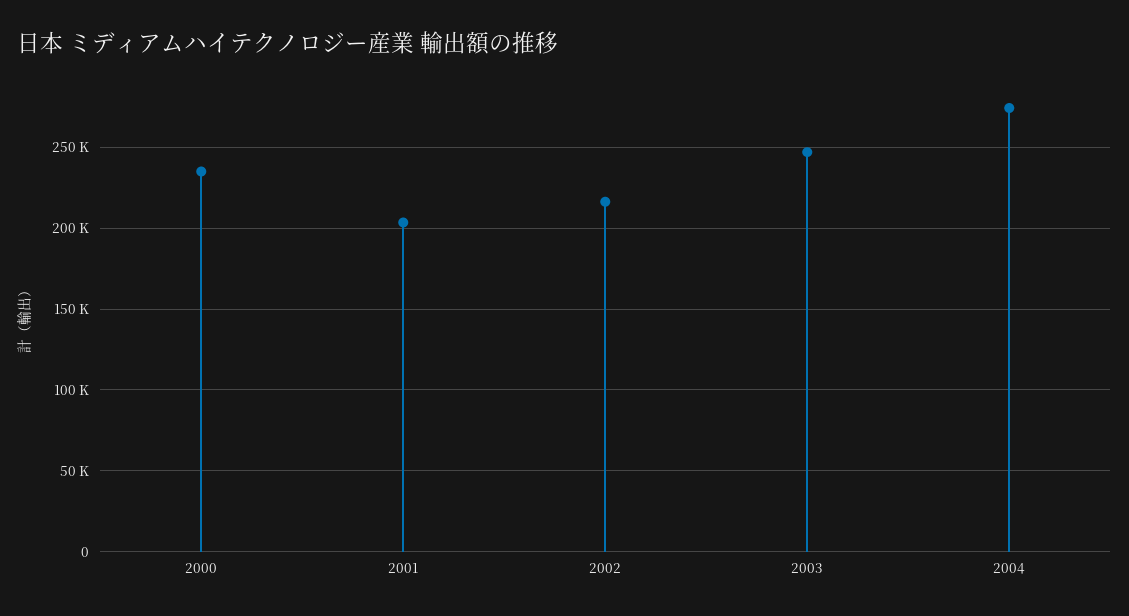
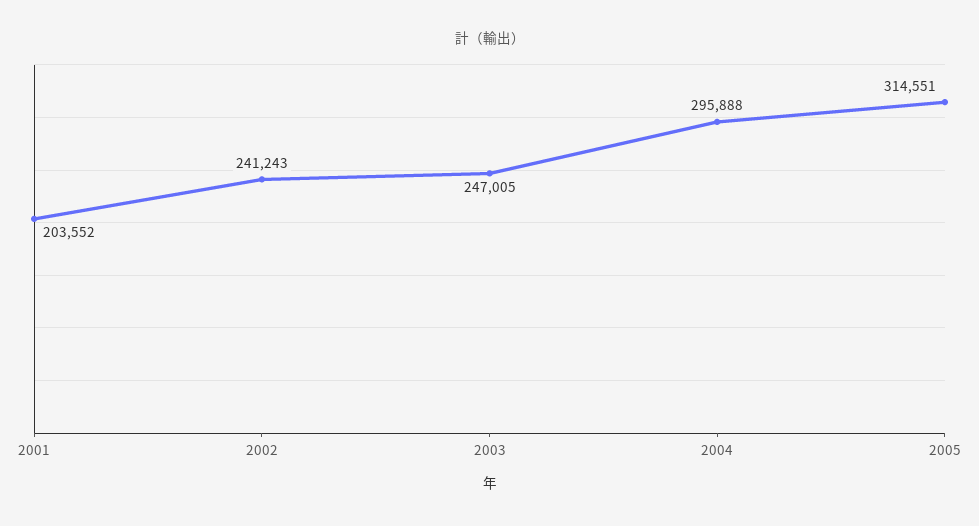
2000: 235000 -> none
2002: 215000 -> 241243
2004: 275000 -> 295888
2005: none -> 314551

